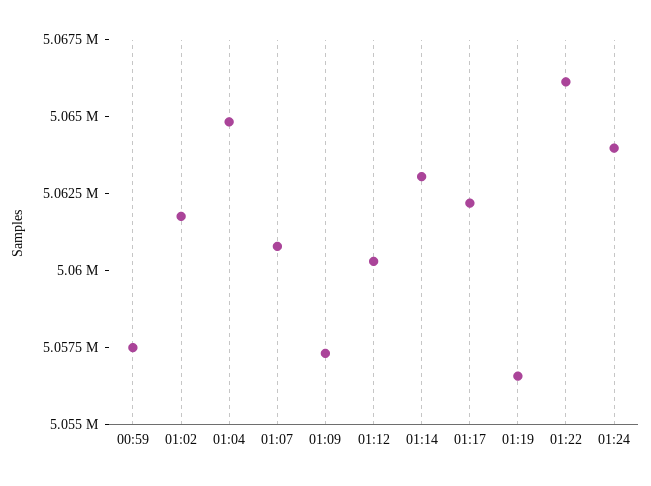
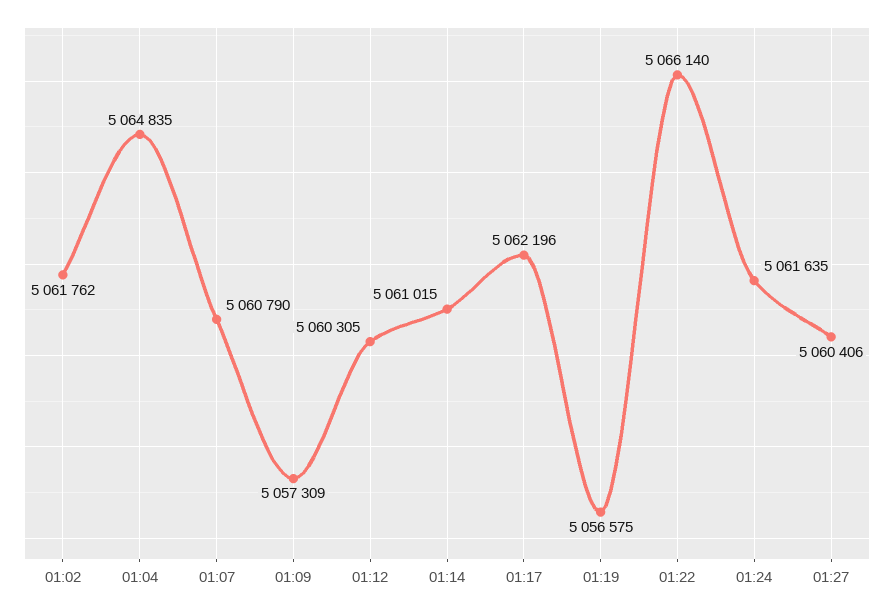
00:59: 5057500 -> none
01:14: 5063000 -> 5061015
01:24: 5064000 -> 5061635
01:27: none -> 5060406

